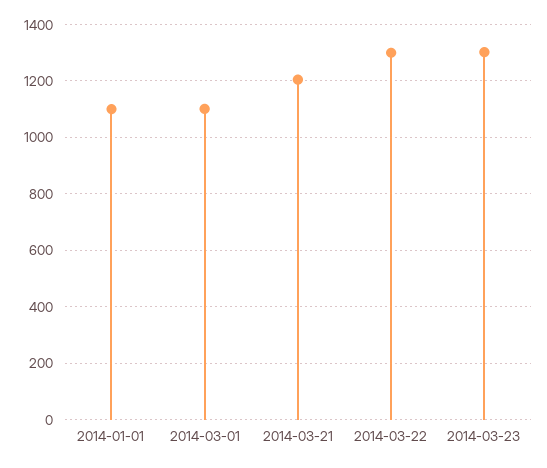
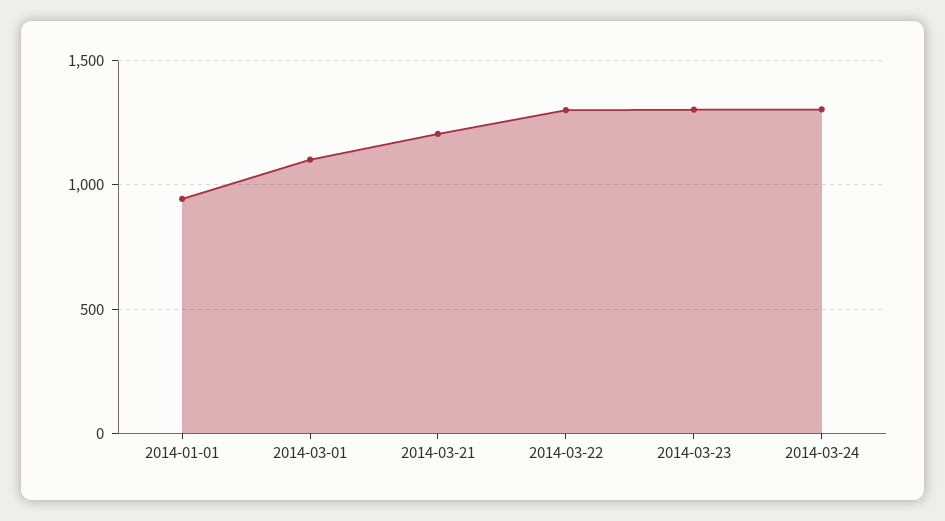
2014-01-01: 1100 -> 950
2014-03-24: none -> 1300

